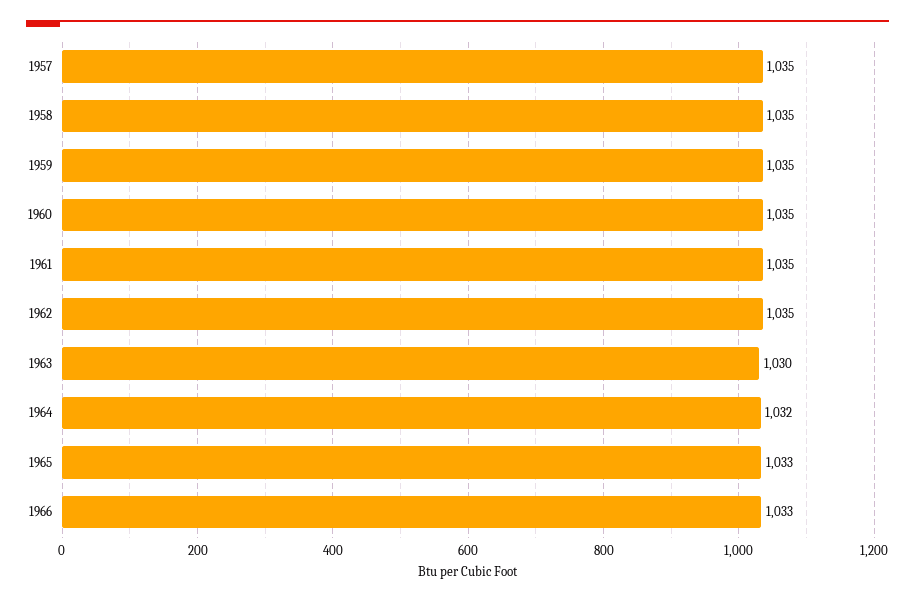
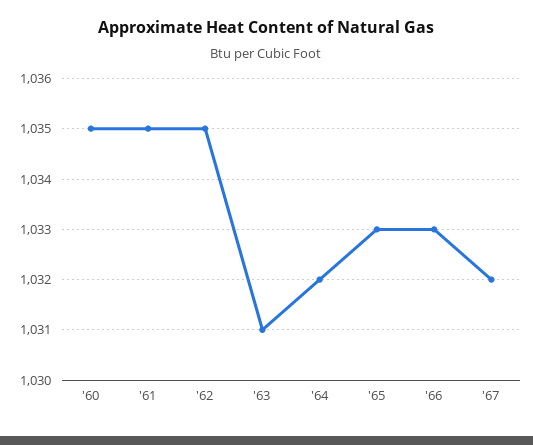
1957: 1035 -> none
1958: 1035 -> none
1959: 1035 -> none
1963: 1030 -> 1031
'67: none -> 1032

